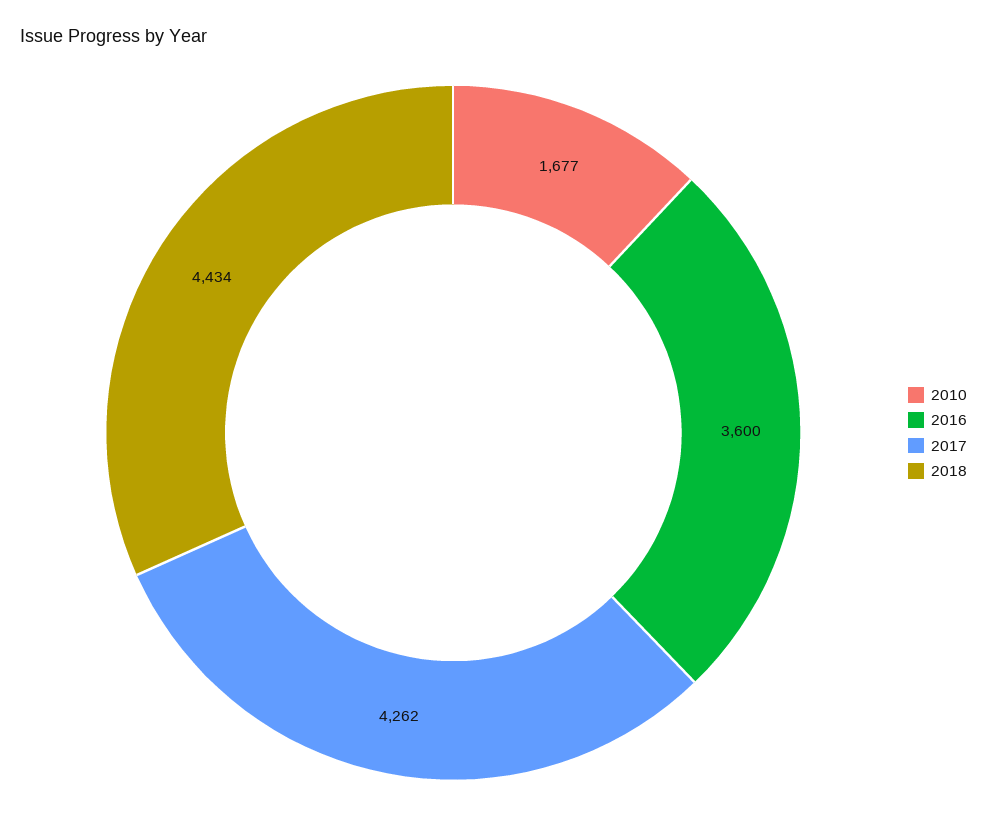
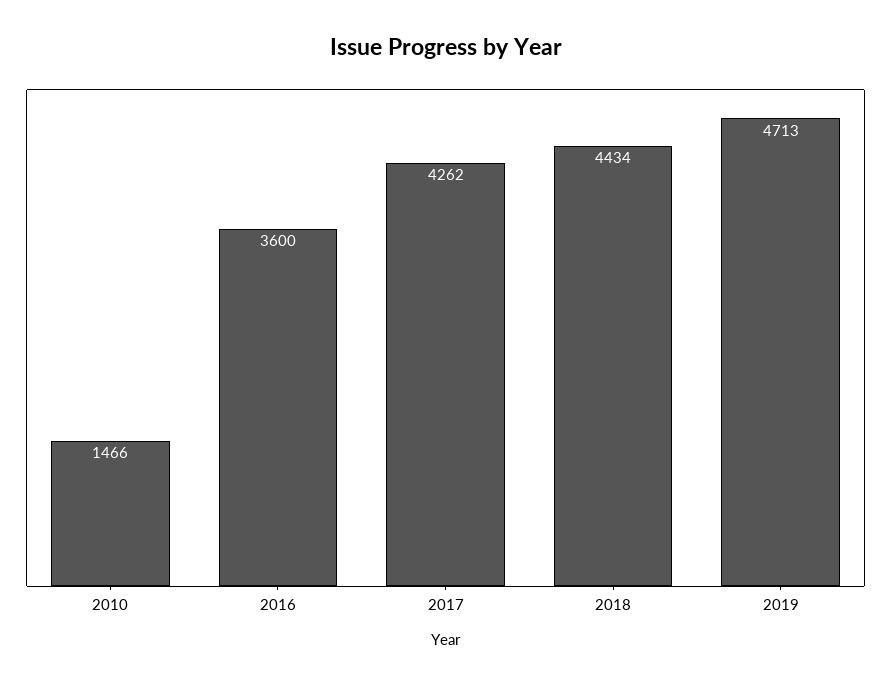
2010: 1677 -> 1466
2019: none -> 4713

